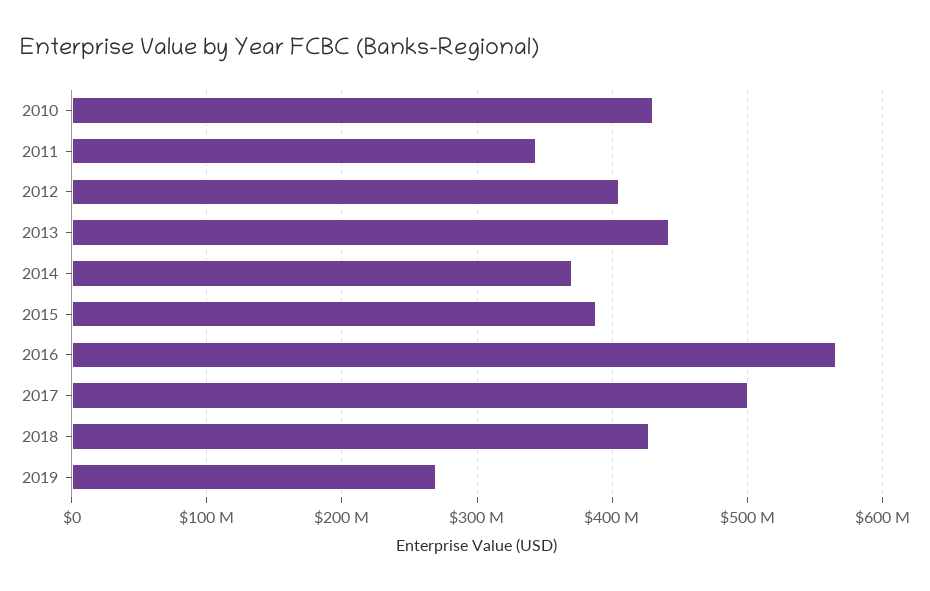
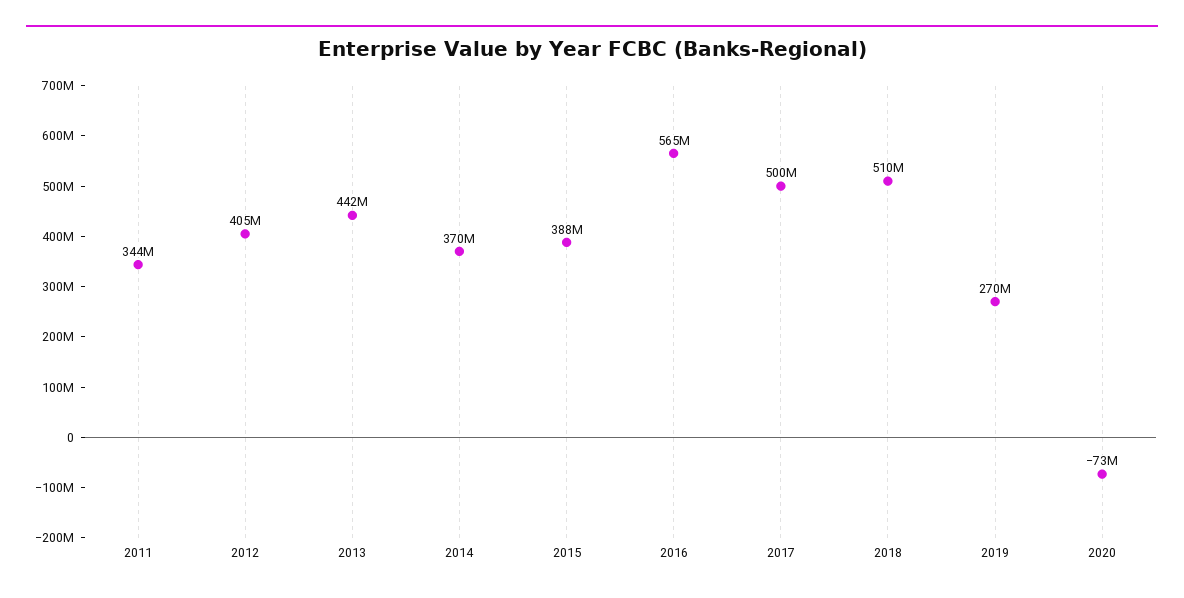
2010: 430000000 -> none
2018: 430000000 -> 510000000
2020: none -> -73000000

